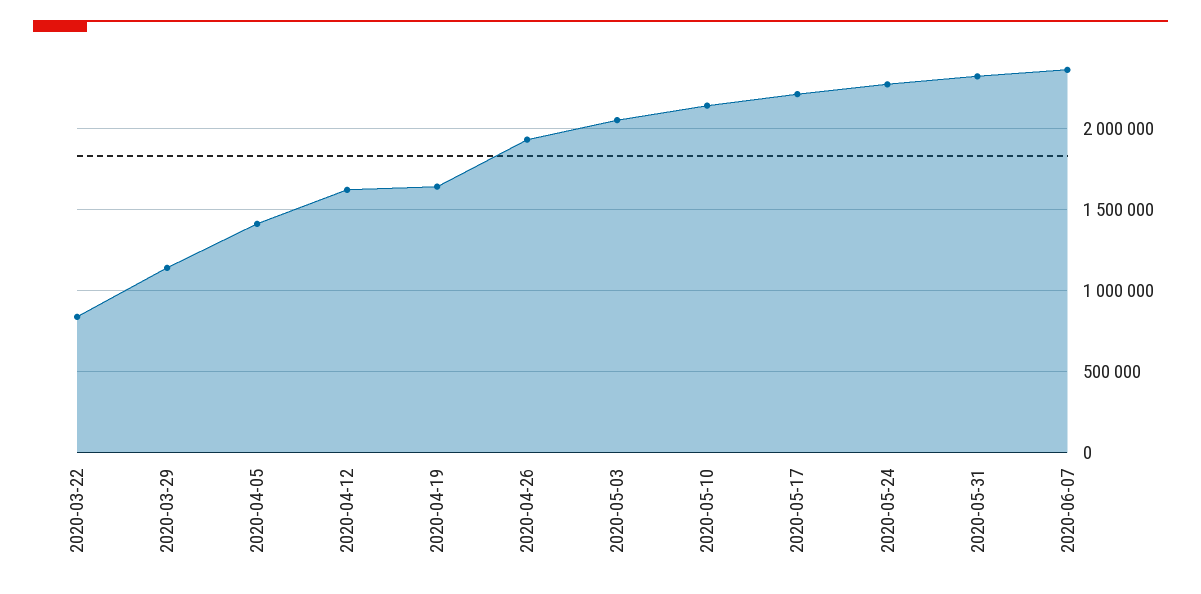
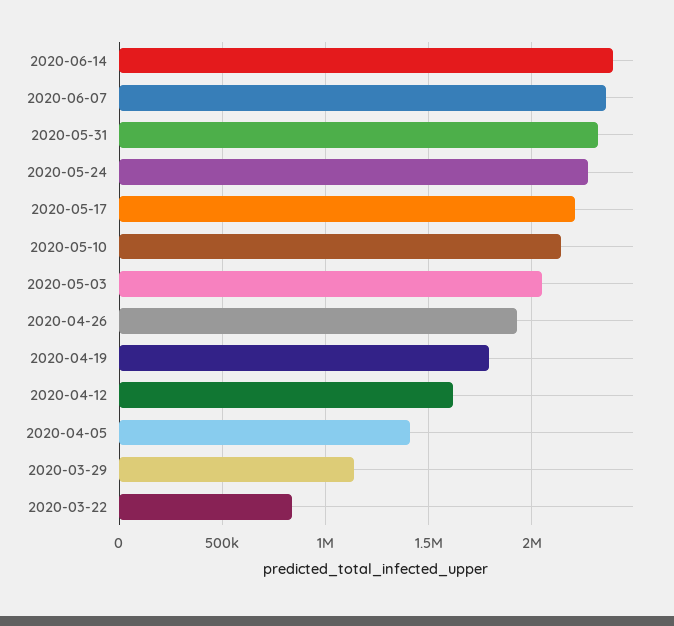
2020-04-19: 1650000 -> 1800000
2020-06-14: none -> 2400000

